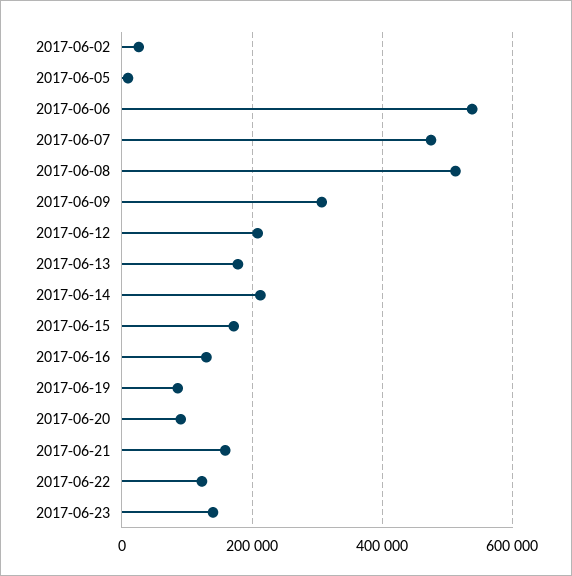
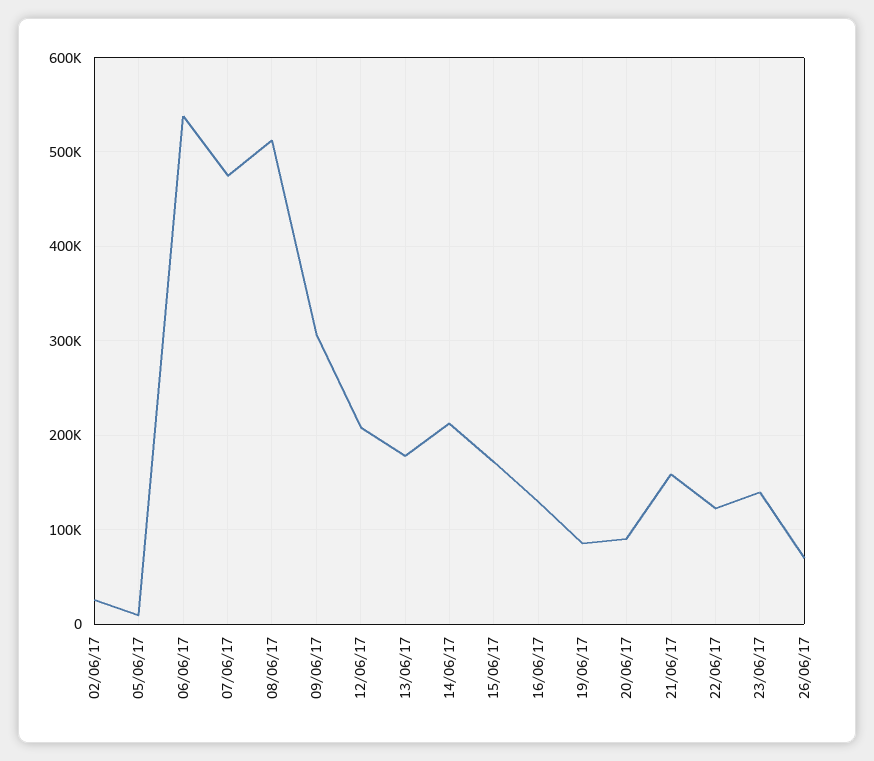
26/06/17: none -> 70000

